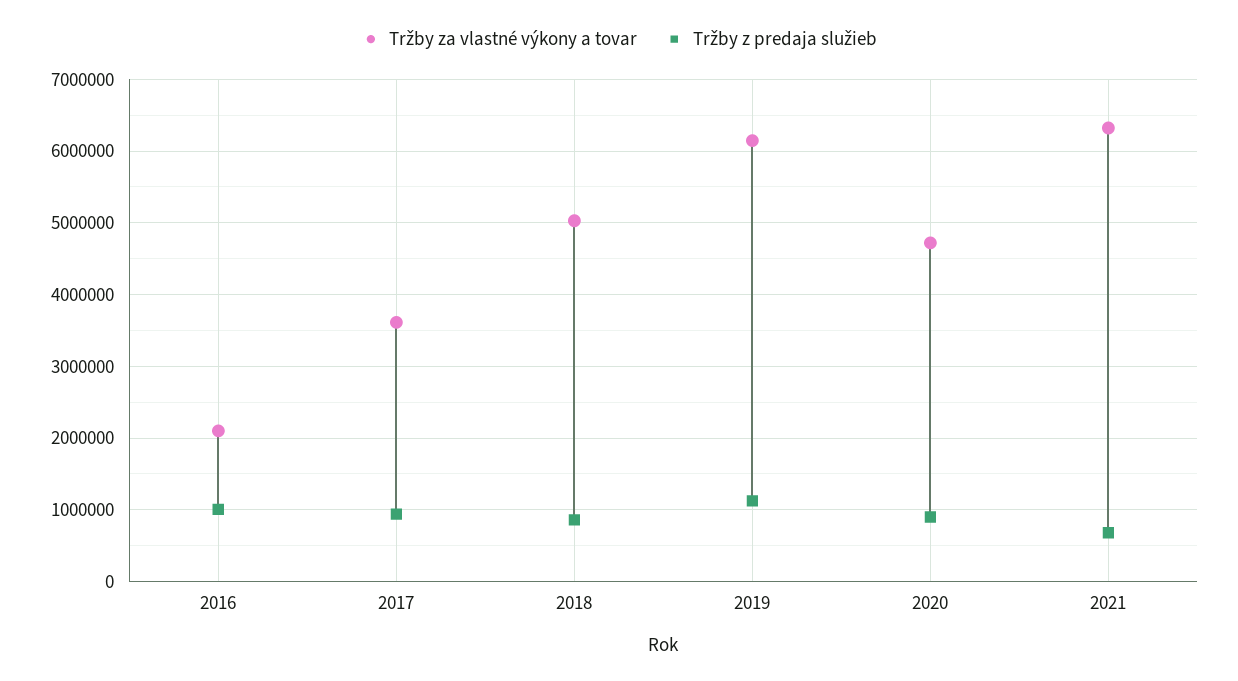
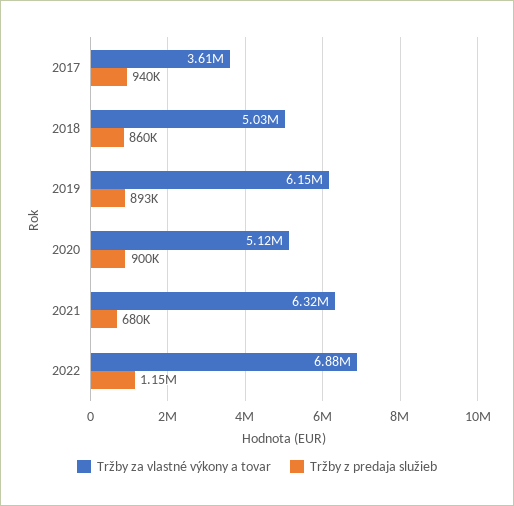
Tržby za vlastné výkony a tovar, 2016: 2100000 -> none
Tržby z predaja služieb, 2016: 1000000 -> none
Tržby z predaja služieb, 2019: 1100000 -> 893000
Tržby za vlastné výkony a tovar, 2020: 4700000 -> 5120000
Tržby za vlastné výkony a tovar, 2022: none -> 6880000
Tržby z predaja služieb, 2022: none -> 1150000

